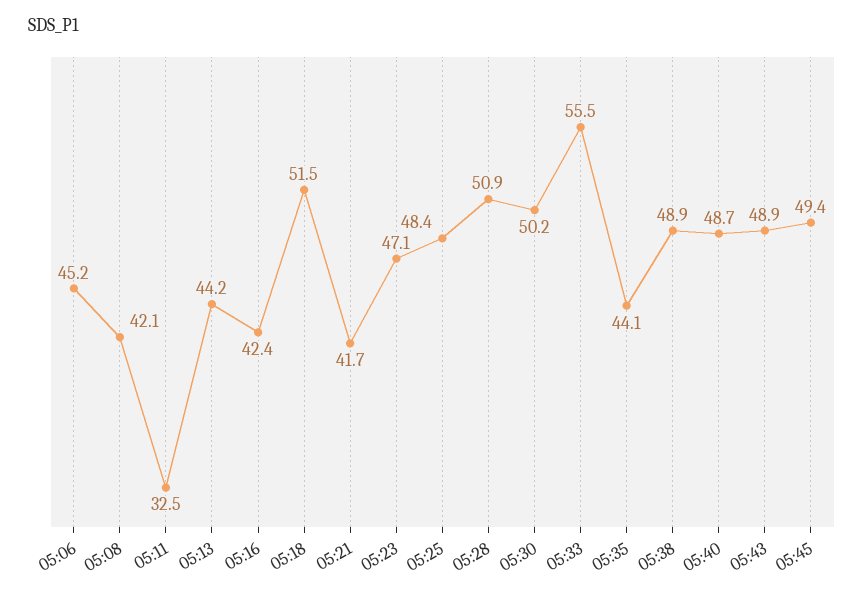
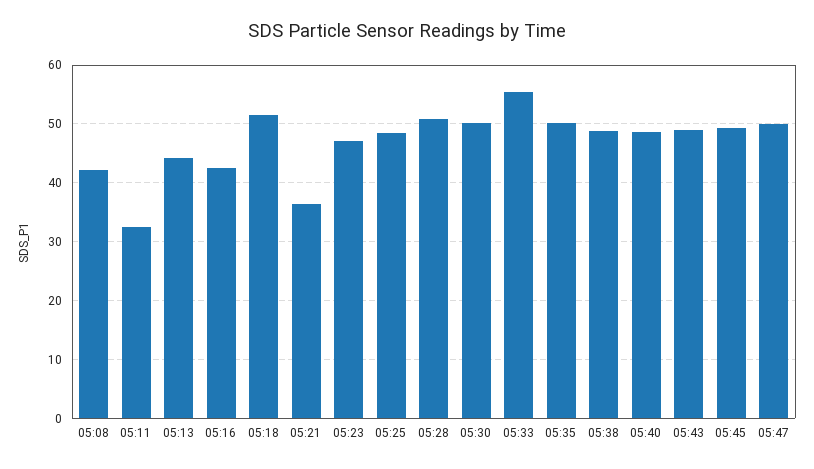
05:06: 45.2 -> none
05:21: 41.7 -> 36
05:35: 44.1 -> 50
05:47: none -> 50

